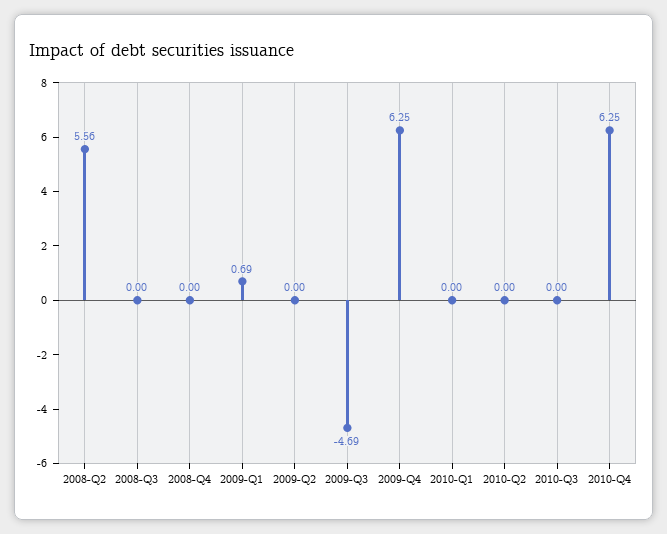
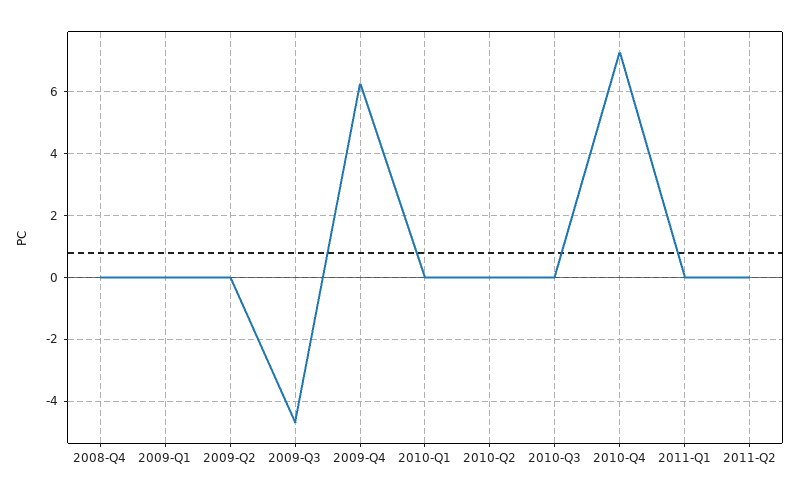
2008-Q2: 5.56 -> none
2008-Q3: 0 -> none
2009-Q1: 0.69 -> 0
2010-Q4: 6.25 -> 7.2
2011-Q1: none -> 0
2011-Q2: none -> 0

